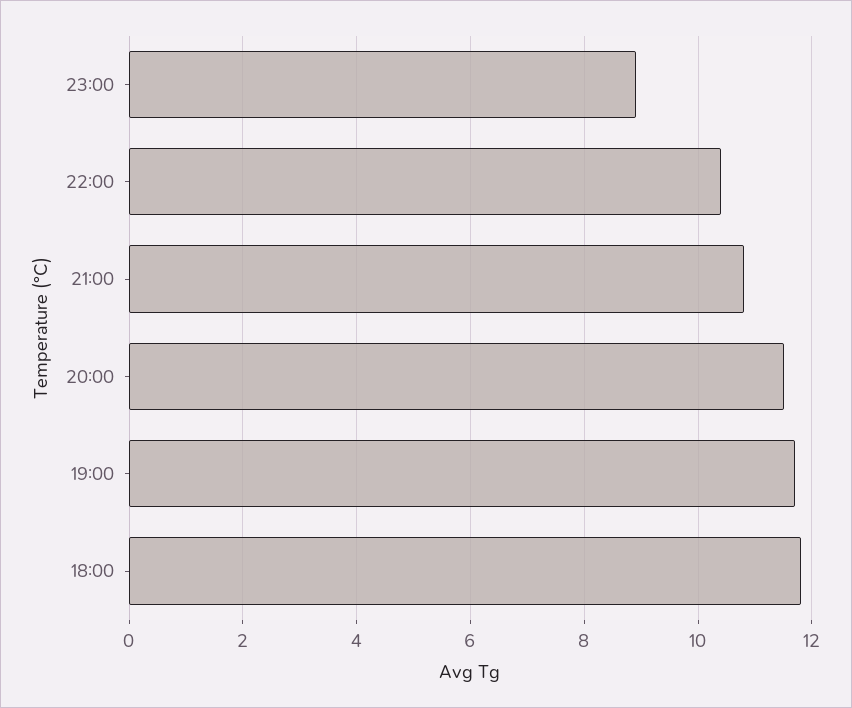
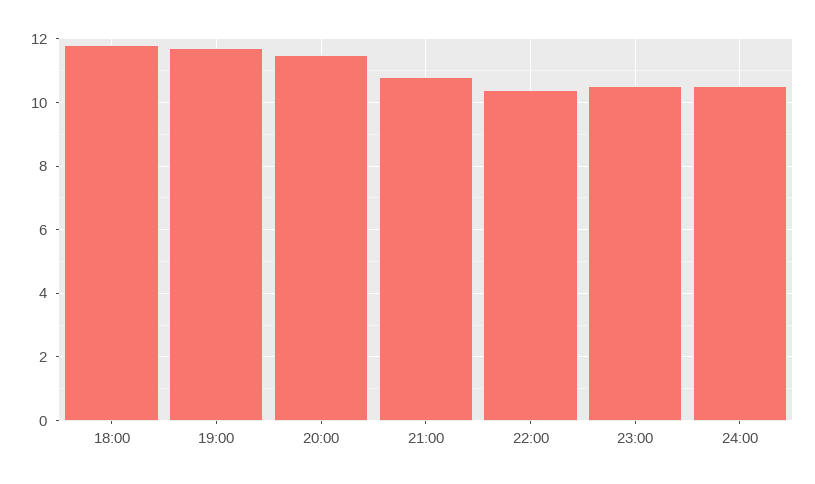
23:00: 9 -> 10.5
24:00: none -> 10.5

